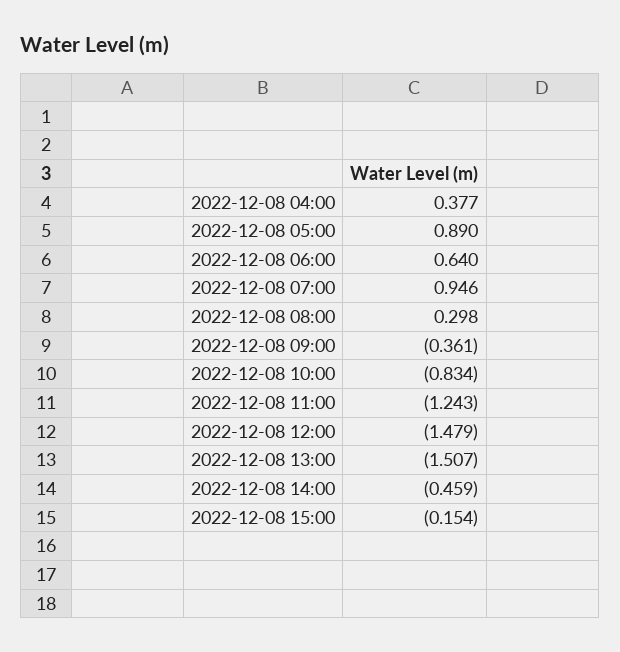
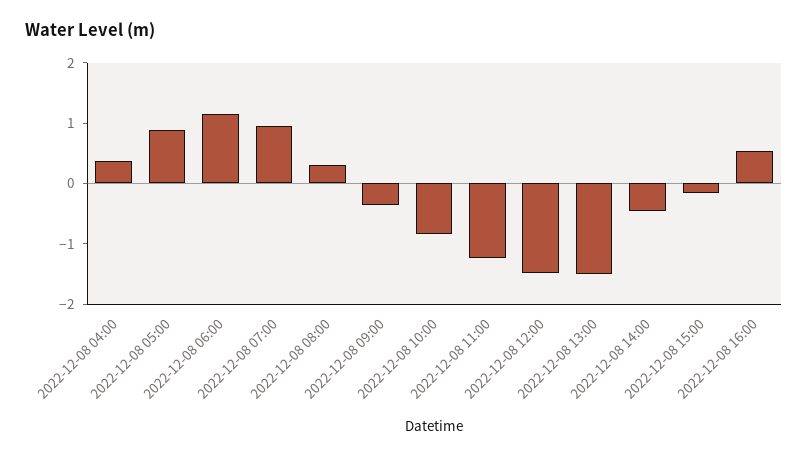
2022-12-08 06:00: 0.64 -> 1.2
2022-12-08 16:00: none -> 0.6

